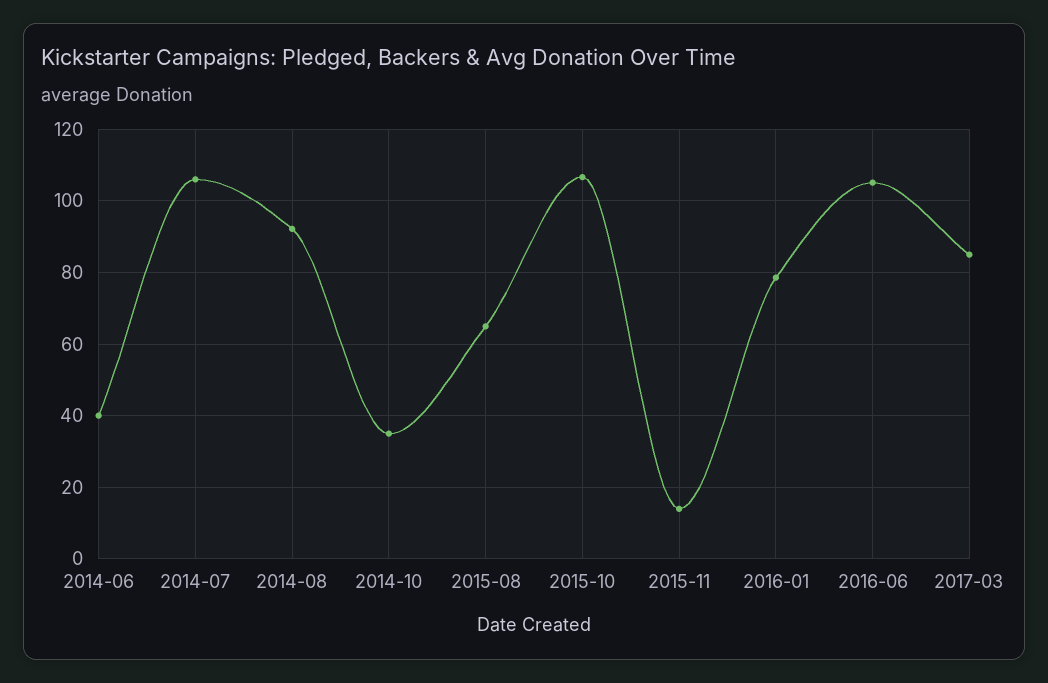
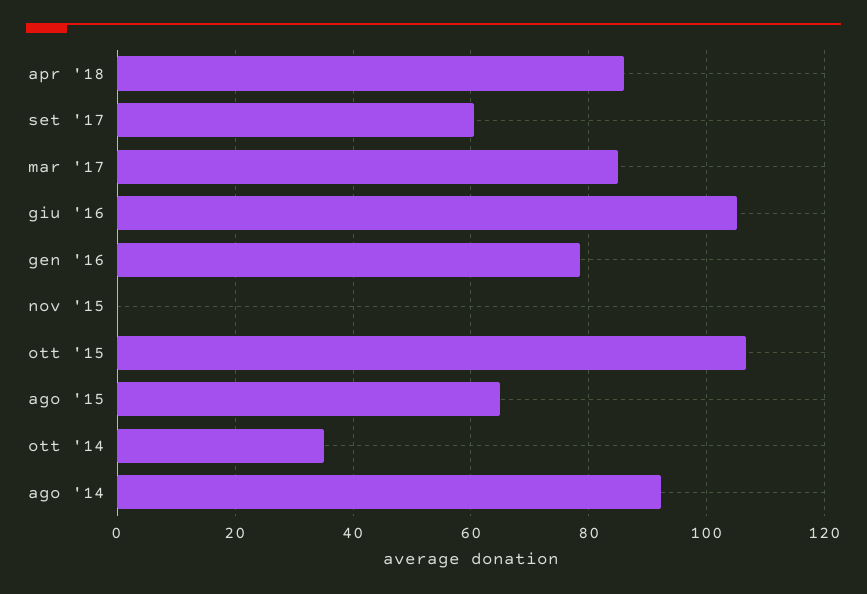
2014-06: 40 -> none
2014-07: 106 -> none
2015-11: 14 -> 0
apr '18: none -> 86
set '17: none -> 60

